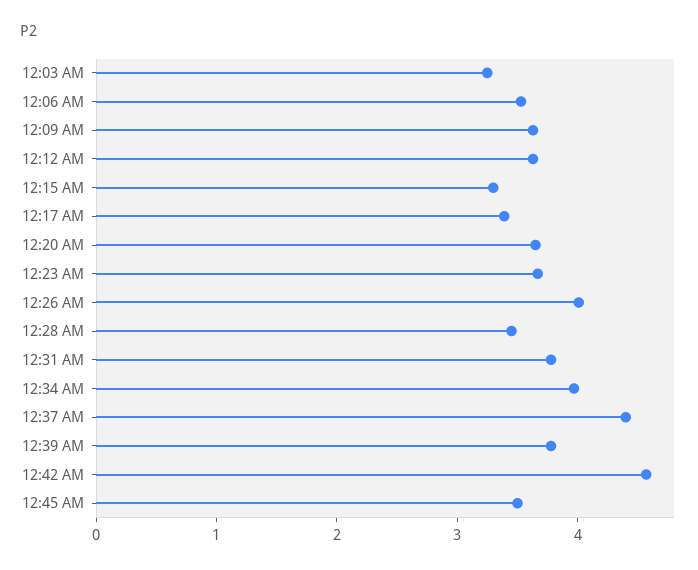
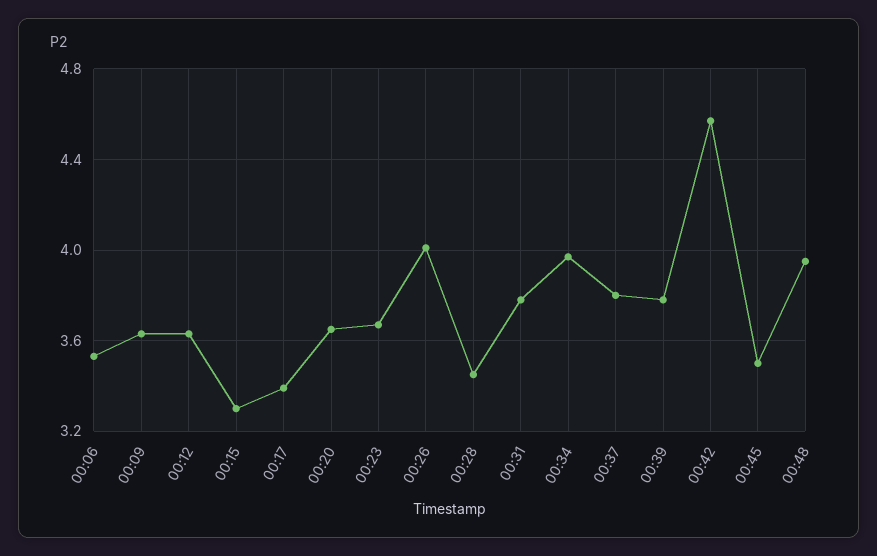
12:03 AM: 3.2 -> none
12:37 AM: 4.4 -> 3.8
00:48: none -> 3.95

